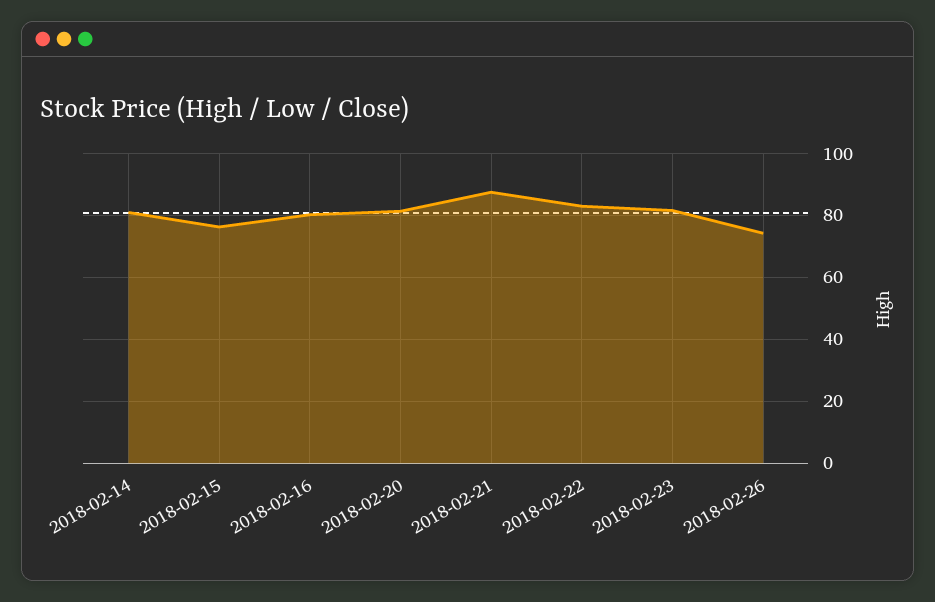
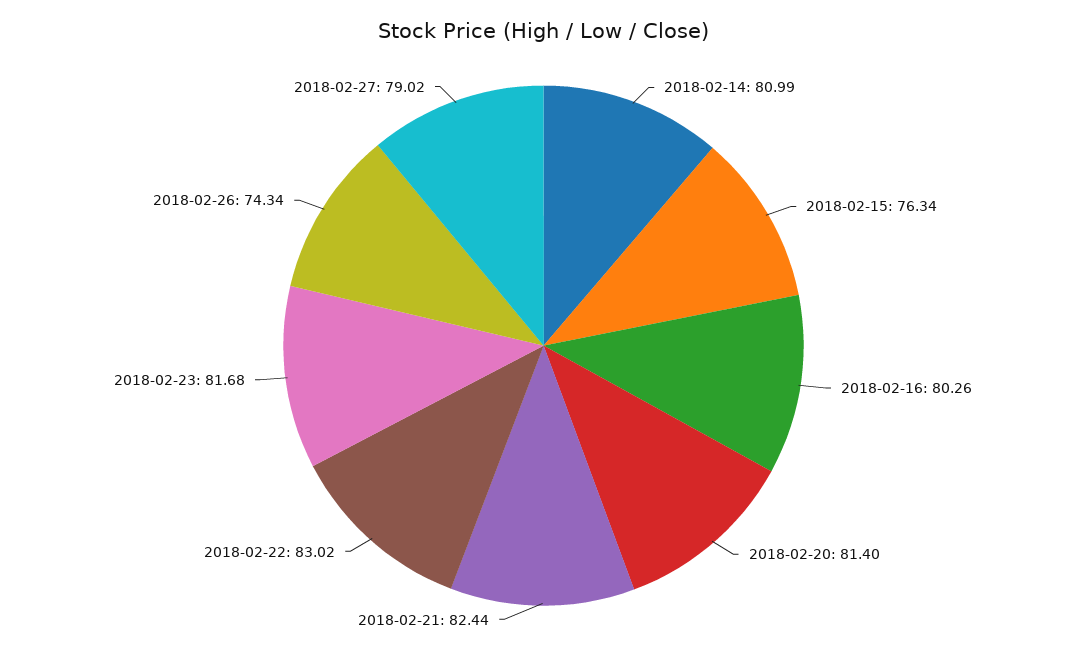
2018-02-21: 88 -> 82.44
2018-02-27: none -> 79.02

